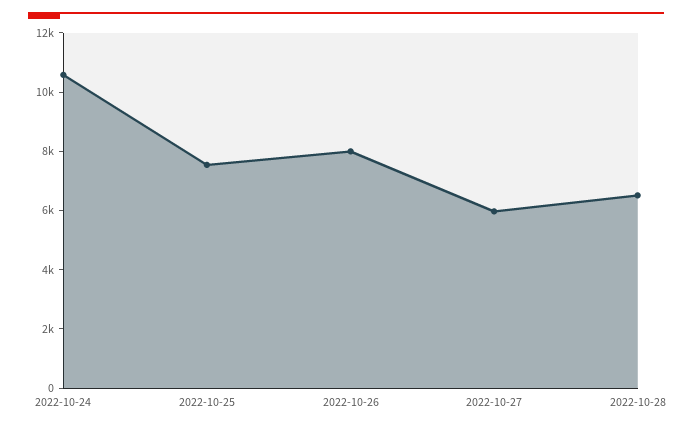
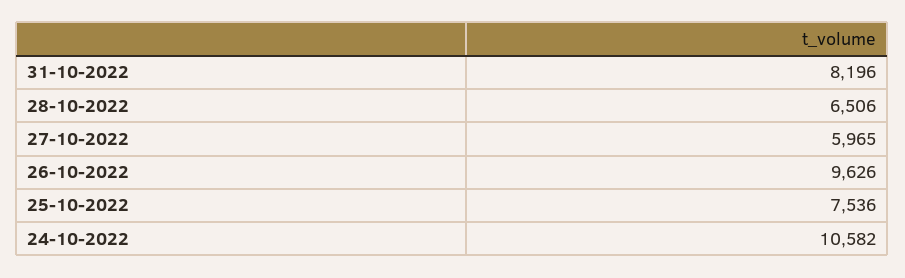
2022-10-26: 8000 -> 9626
31-10-2022: none -> 8196

